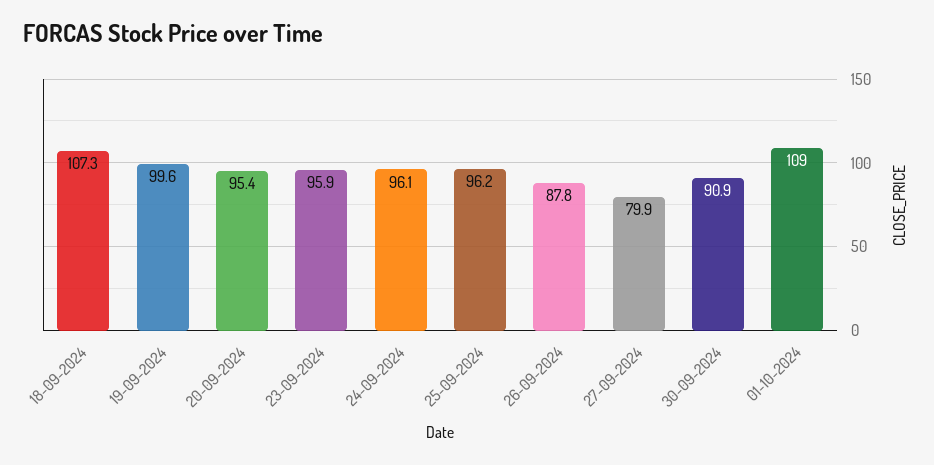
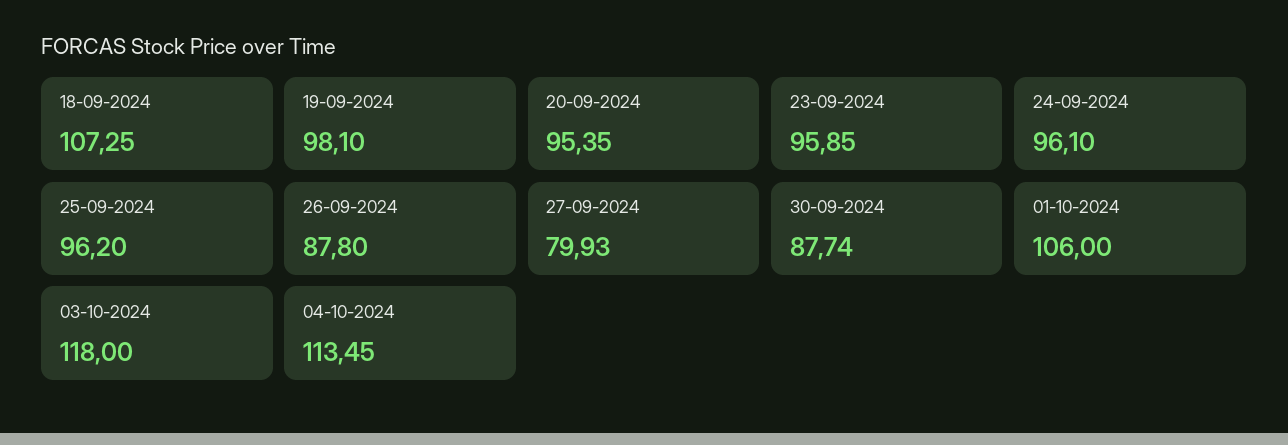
19-09-2024: 99.6 -> 98.1
30-09-2024: 90.9 -> 87.74
01-10-2024: 109 -> 106
03-10-2024: none -> 118
04-10-2024: none -> 113.45

